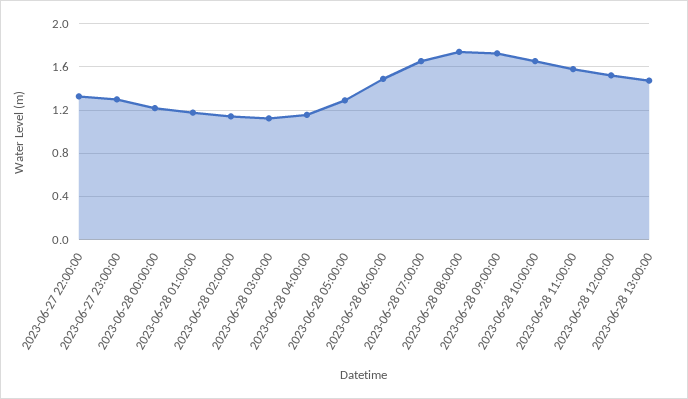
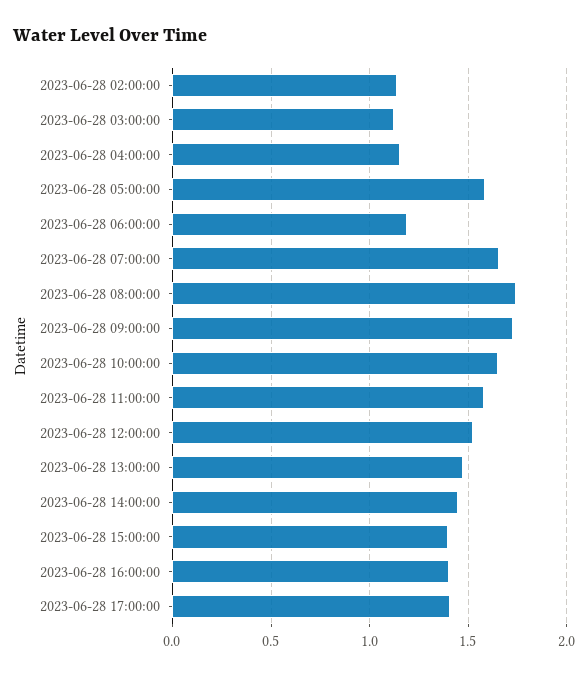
2023-06-27 22:00:00: 1.3 -> none
2023-06-27 23:00:00: 1.3 -> none
2023-06-28 00:00:00: 1.2 -> none
2023-06-28 01:00:00: 1.2 -> none
2023-06-28 05:00:00: 1.3 -> 1.6
2023-06-28 06:00:00: 1.5 -> 1.2
2023-06-28 14:00:00: none -> 1.45
2023-06-28 15:00:00: none -> 1.4
2023-06-28 16:00:00: none -> 1.4
2023-06-28 17:00:00: none -> 1.4

